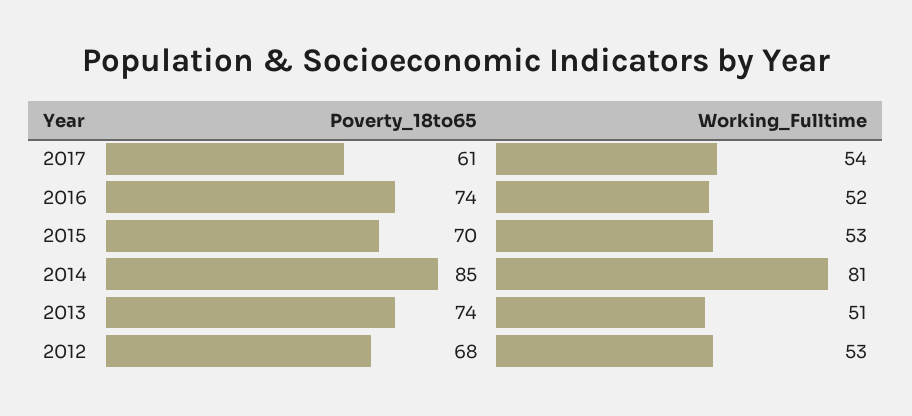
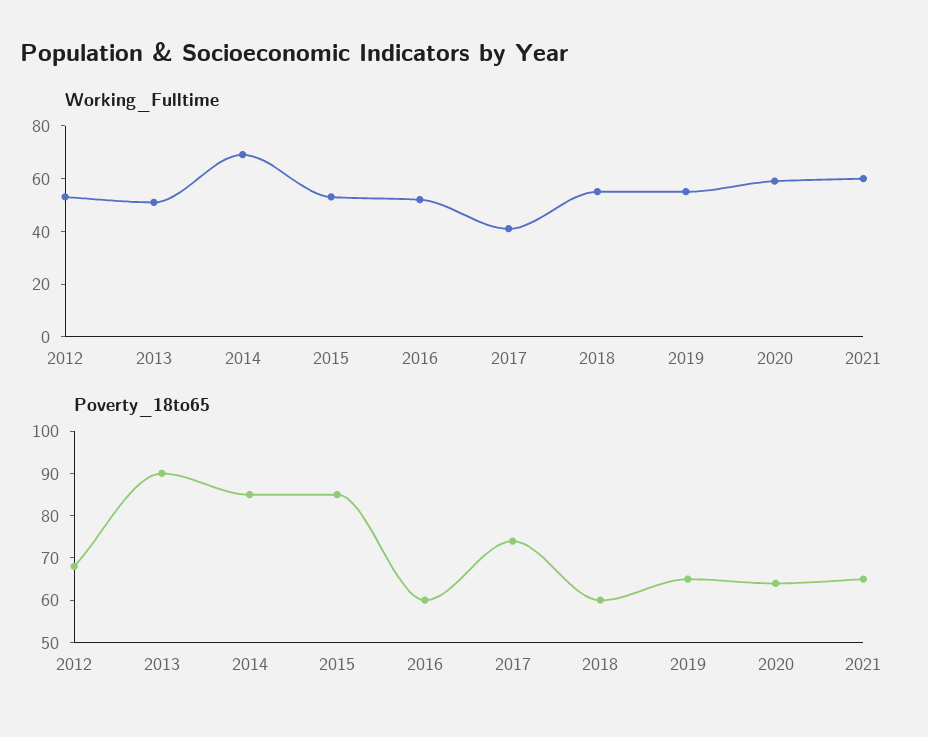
Poverty_18to65, 2017: 61 -> 75
Working_Fulltime, 2017: 54 -> 40
Poverty_18to65, 2016: 74 -> 60
Poverty_18to65, 2015: 70 -> 85
Working_Fulltime, 2014: 81 -> 70
Poverty_18to65, 2013: 74 -> 90
Working_Fulltime, 2018: none -> 55
Working_Fulltime, 2019: none -> 55
Working_Fulltime, 2020: none -> 60
Working_Fulltime, 2021: none -> 60
Poverty_18to65, 2018: none -> 60
Poverty_18to65, 2019: none -> 65
Poverty_18to65, 2020: none -> 65
Poverty_18to65, 2021: none -> 65

